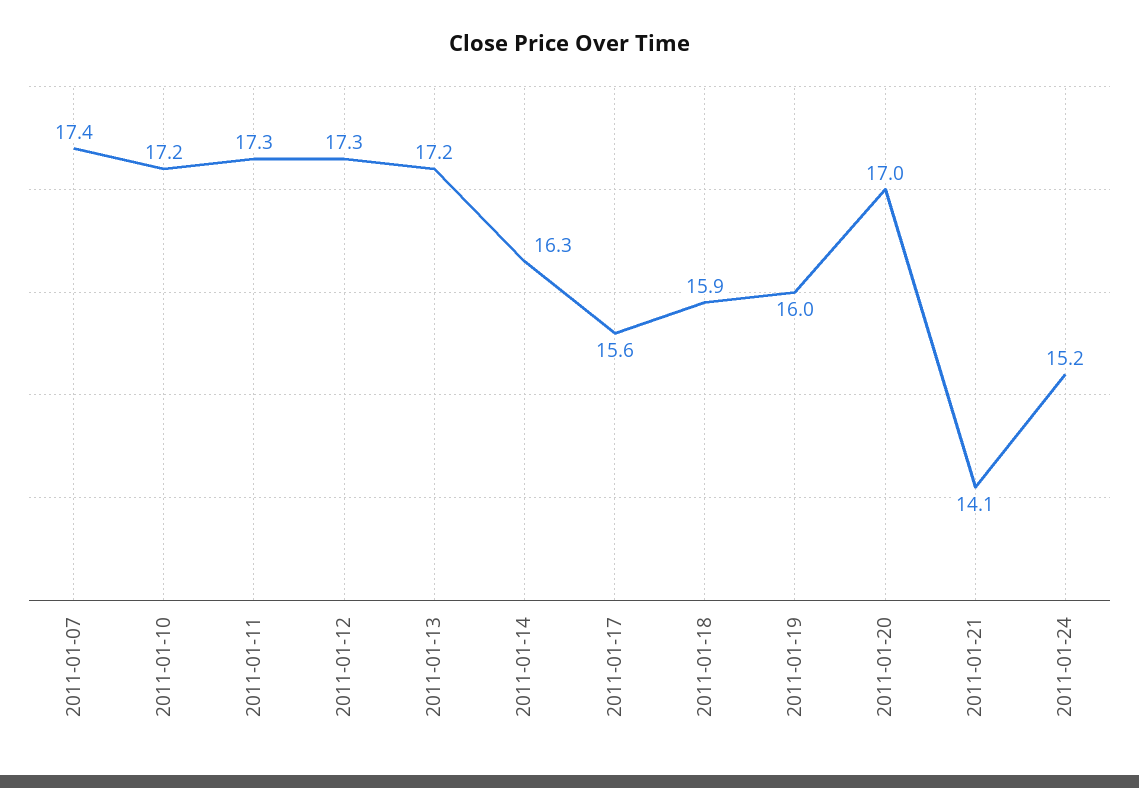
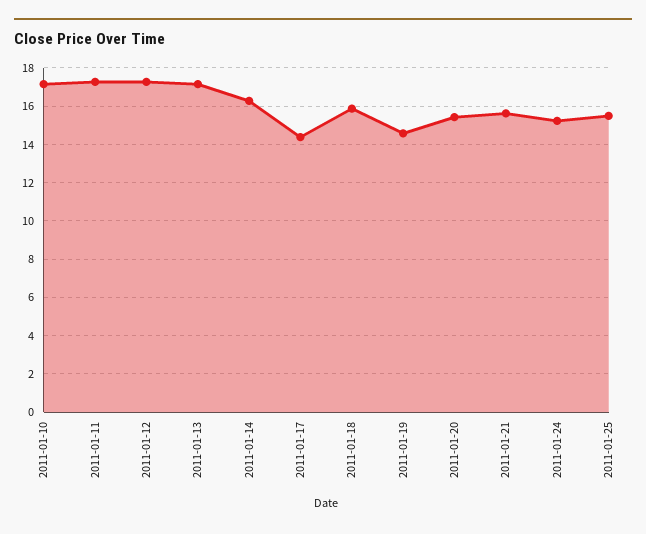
2011-01-07: 17.4 -> none
2011-01-17: 15.6 -> 14.5
2011-01-19: 16 -> 14.5
2011-01-20: 17 -> 15.5
2011-01-21: 14.1 -> 15.5
2011-01-25: none -> 15.5

